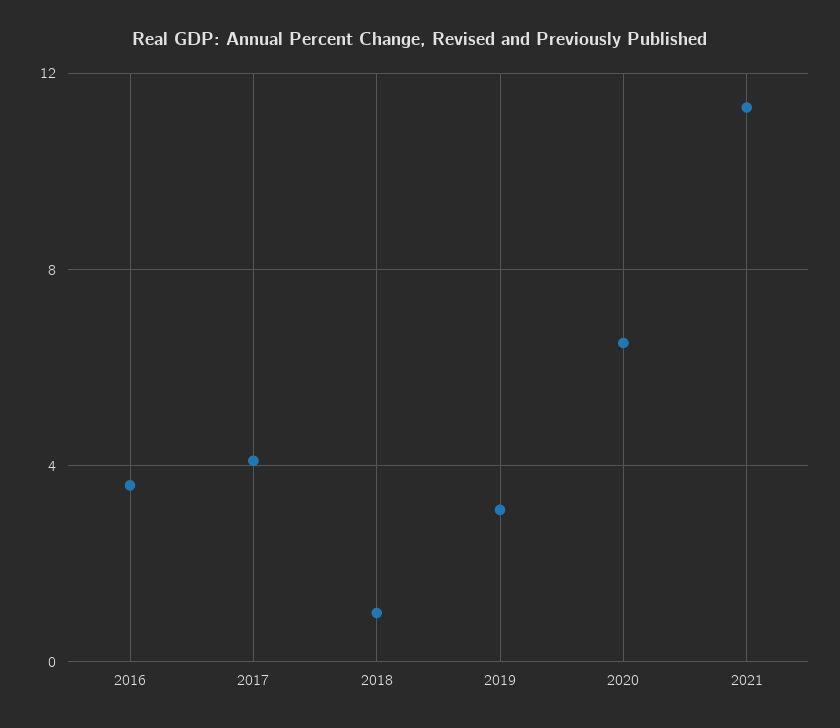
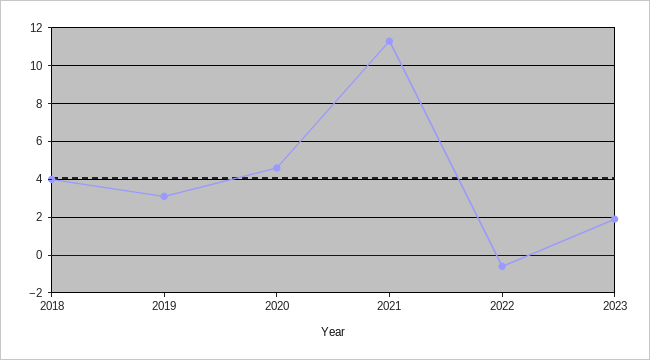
2016: 3.5 -> none
2017: 4 -> none
2018: 1 -> 4
2020: 6.5 -> 4.5
2022: none -> -0.5
2023: none -> 2

